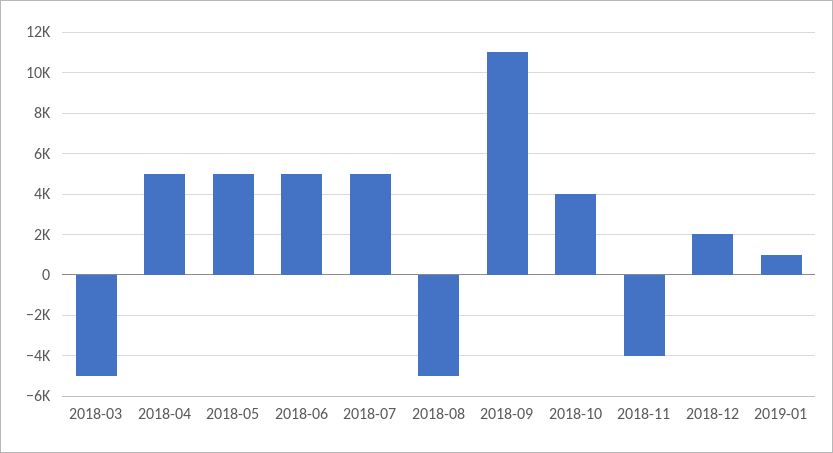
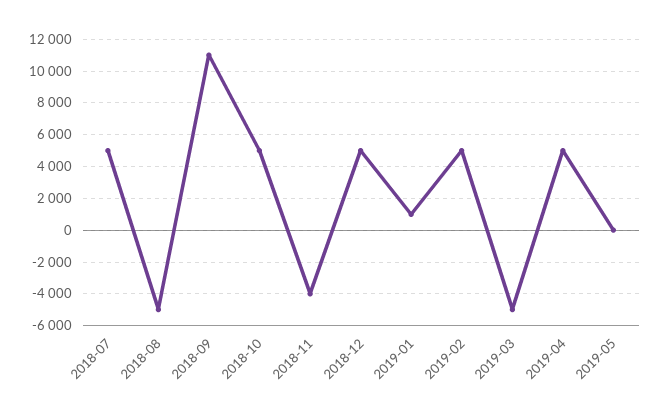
2018-03: -5000 -> none
2018-04: 5000 -> none
2018-05: 5000 -> none
2018-06: 5000 -> none
2018-10: 4000 -> 5000
2018-12: 2000 -> 5000
2019-02: none -> 5000
2019-03: none -> -5000
2019-04: none -> 5000
2019-05: none -> 0

